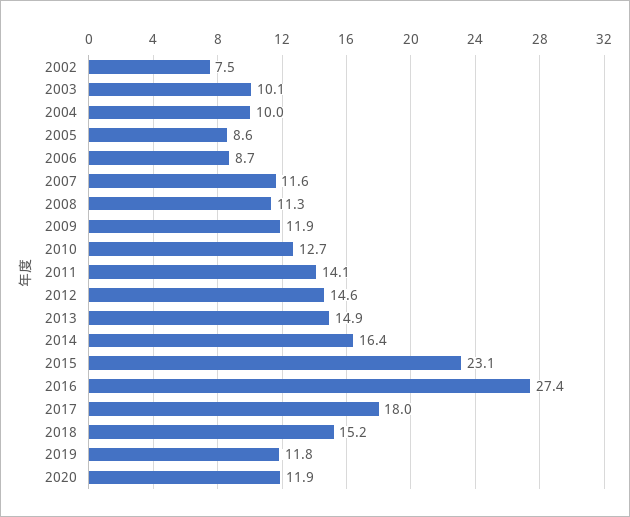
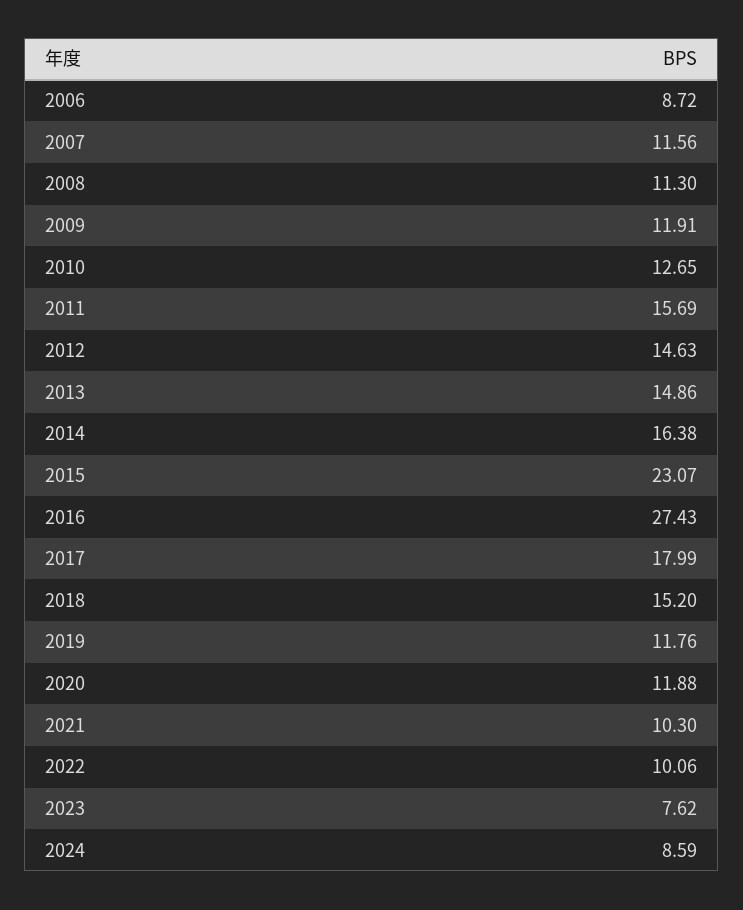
2002: 7.5 -> none
2003: 10.1 -> none
2004: 10 -> none
2005: 8.6 -> none
2011: 14.1 -> 15.69
2021: none -> 10.3
2022: none -> 10.06
2023: none -> 7.62
2024: none -> 8.59

